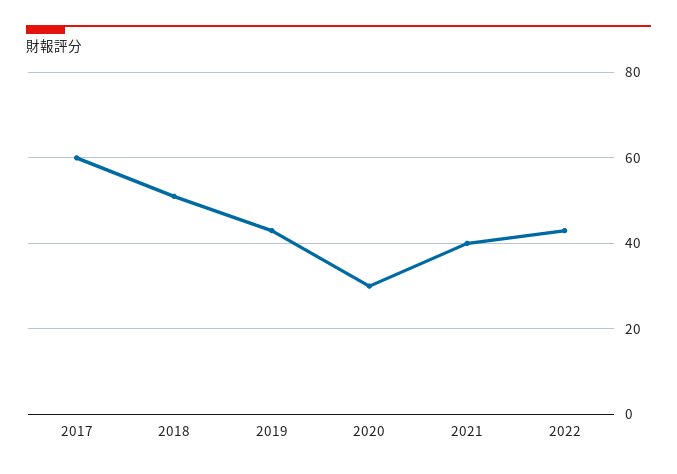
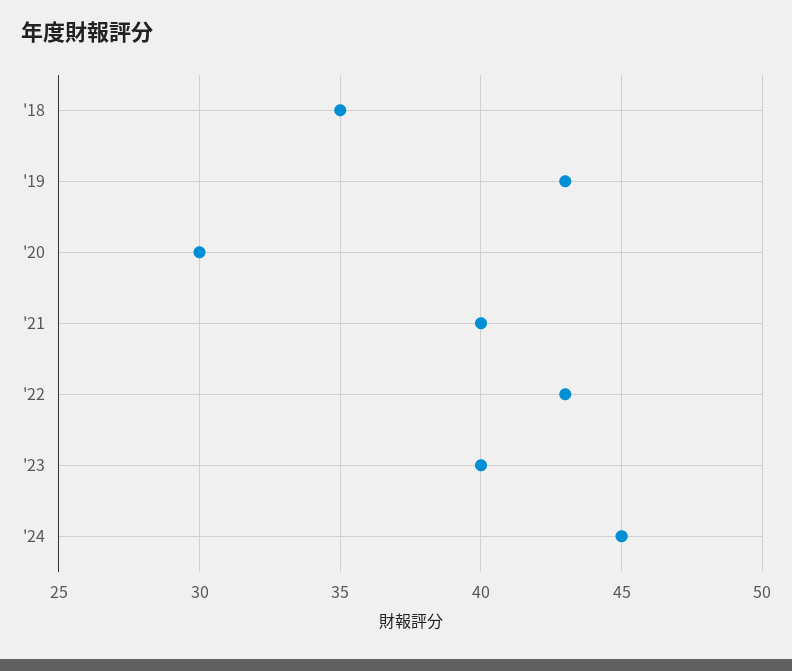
2017: 60 -> none
2018: 50 -> 35
'23: none -> 40
'24: none -> 45

